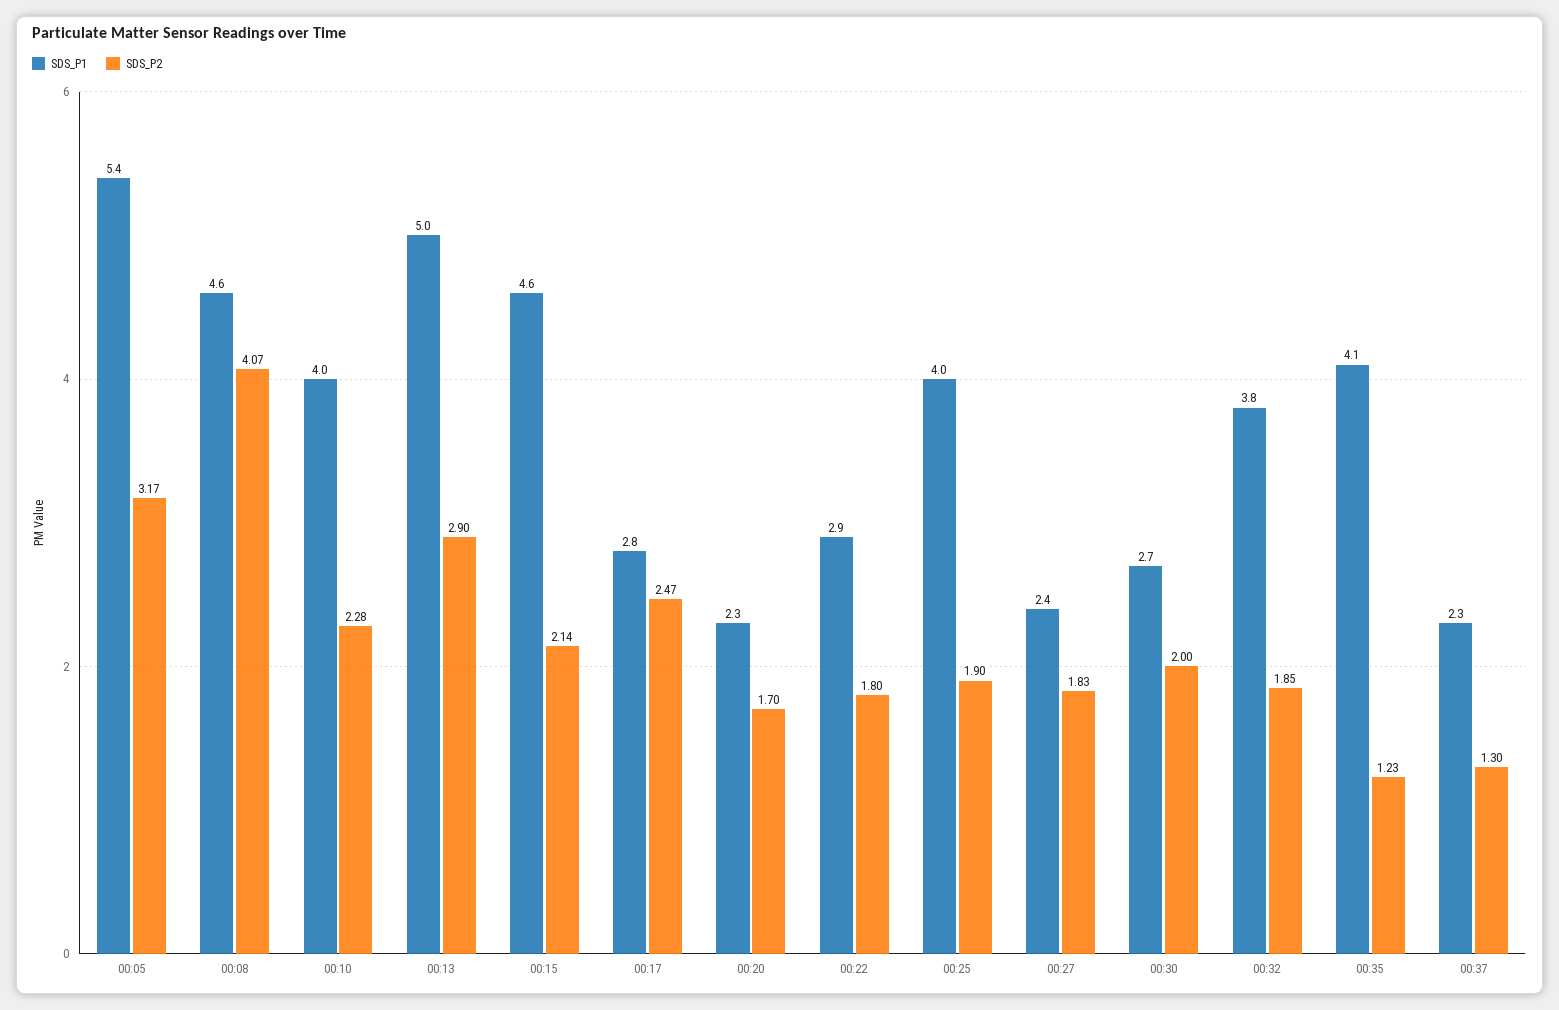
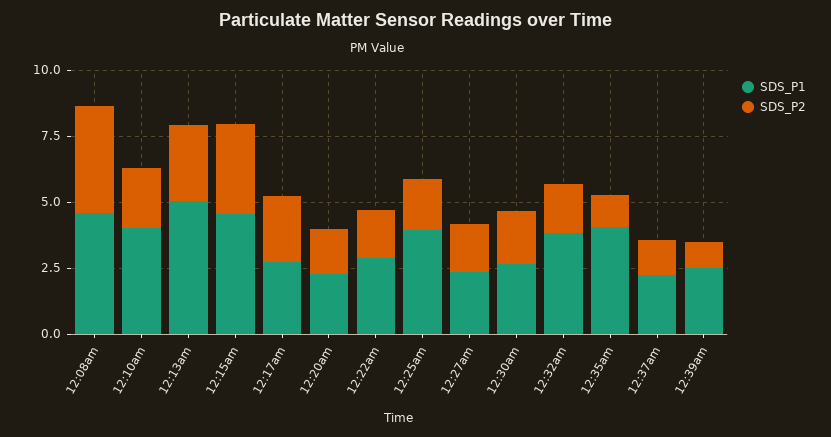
SDS_P1, 00:05: 5.4 -> none
SDS_P2, 00:05: 3.17 -> none
SDS_P2, 00:15: 2.14 -> 3.5
SDS_P1, 12:39am: none -> 2.5
SDS_P2, 12:39am: none -> 1

